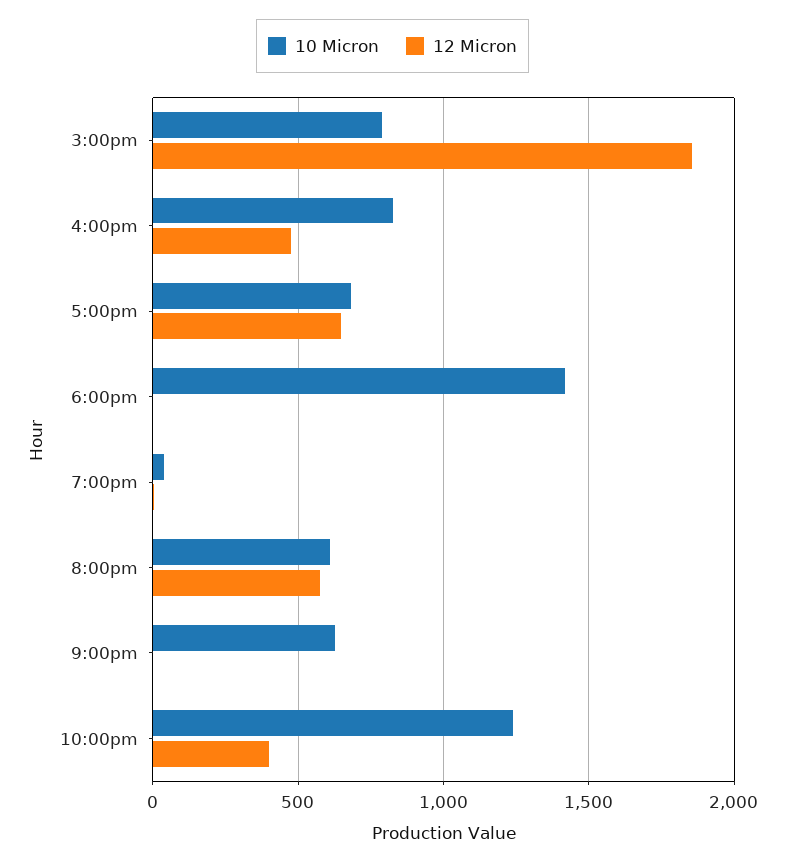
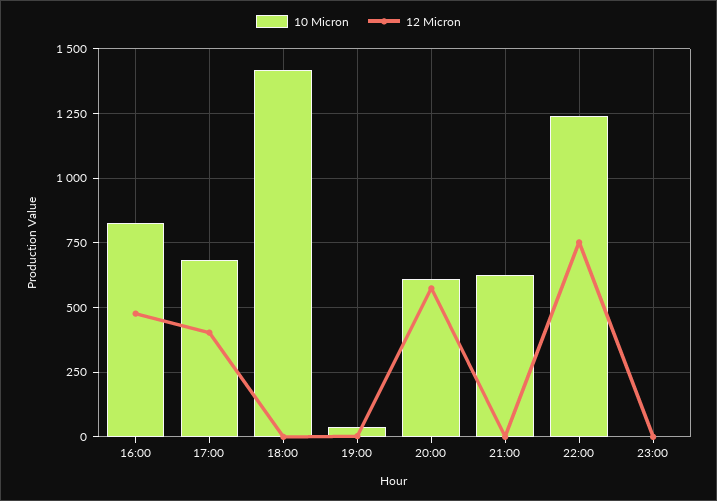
10 Micron, 3:00pm: 800 -> none
12 Micron, 3:00pm: 1850 -> none
12 Micron, 5:00pm: 650 -> 400
12 Micron, 10:00pm: 400 -> 750
10 Micron, 23:00: none -> 0
12 Micron, 23:00: none -> 0

